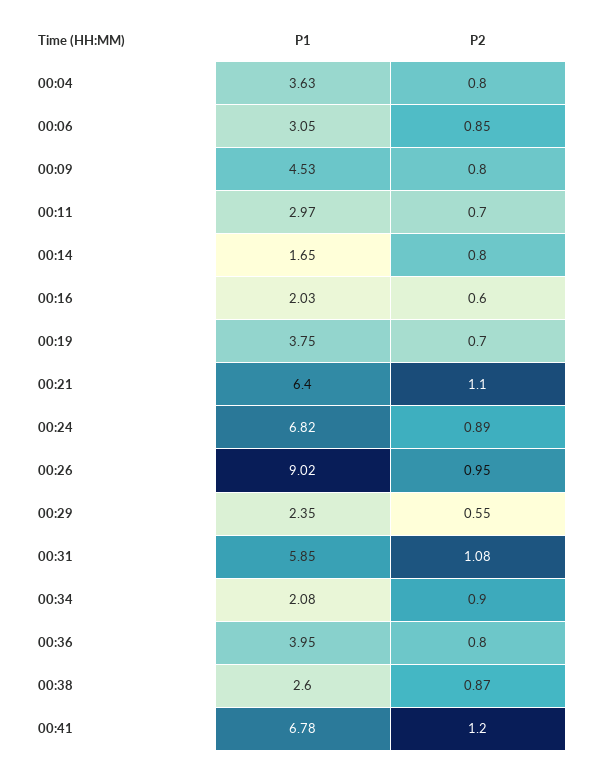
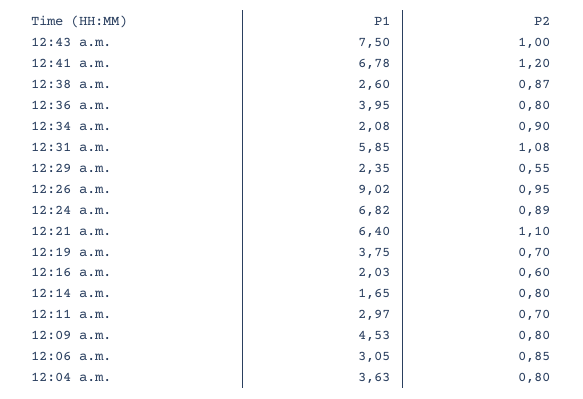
P1, 12:43 a.m.: none -> 7.5
P2, 12:43 a.m.: none -> 1

